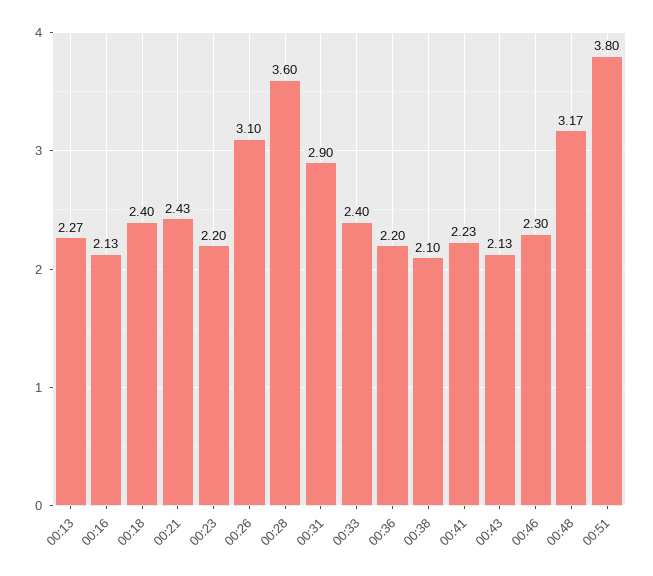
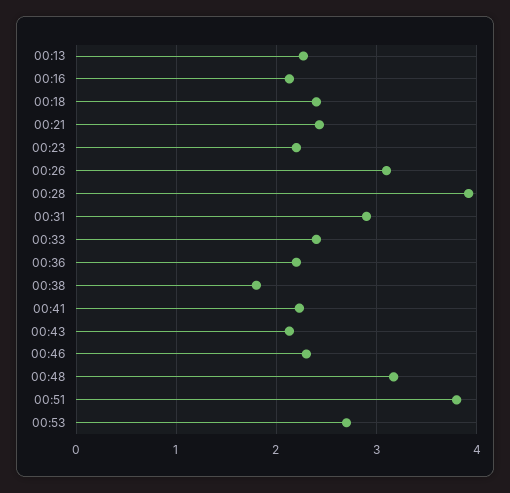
00:28: 3.6 -> 3.9
00:38: 2.1 -> 1.8
00:53: none -> 2.7

